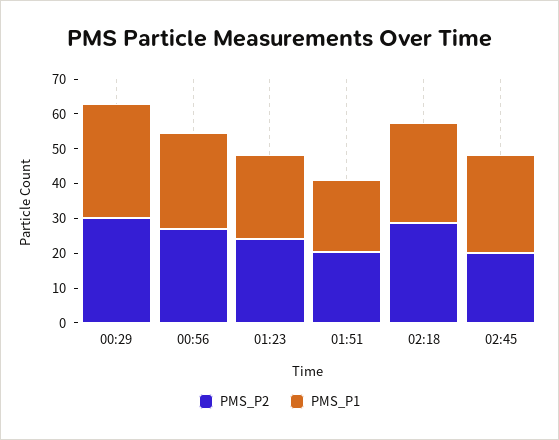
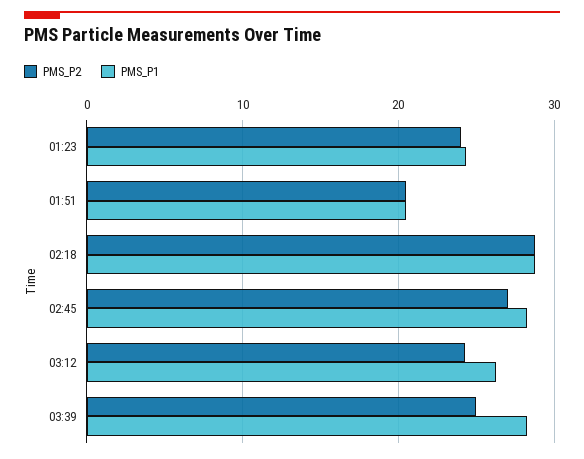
PMS_P2, 00:29: 30 -> none
PMS_P1, 00:29: 32.5 -> none
PMS_P2, 00:56: 27.5 -> none
PMS_P1, 00:56: 27.5 -> none
PMS_P2, 02:45: 20 -> 27
PMS_P2, 03:12: none -> 24
PMS_P1, 03:12: none -> 26
PMS_P2, 03:39: none -> 25
PMS_P1, 03:39: none -> 28

